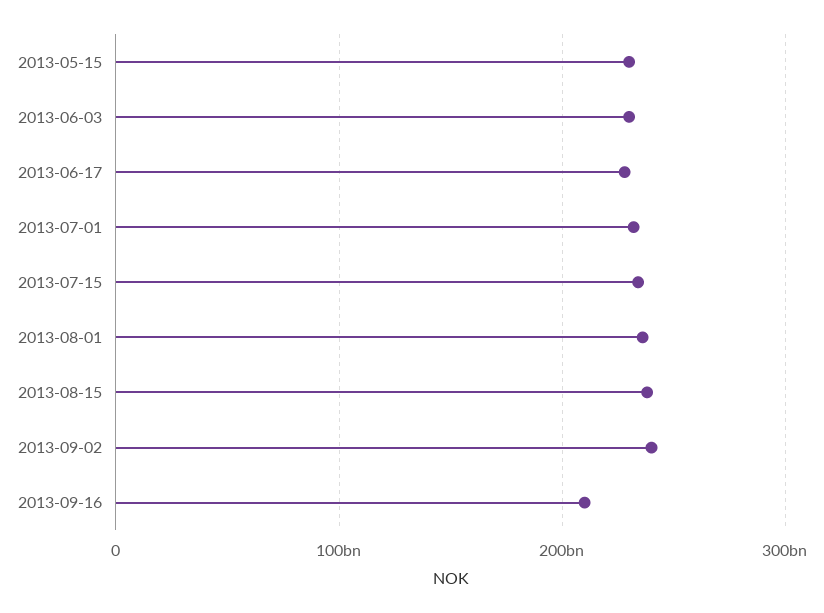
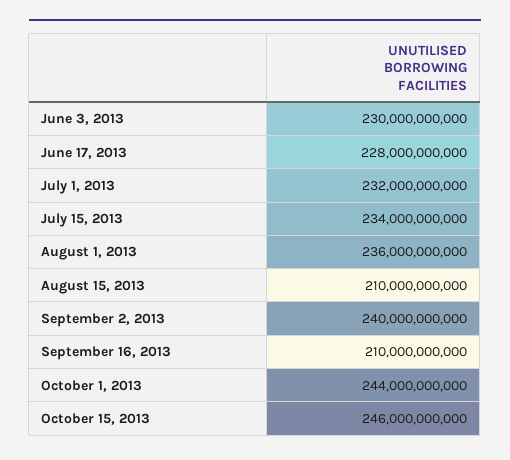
2013-05-15: 230000000000 -> none
2013-08-15: 240000000000 -> 210000000000
October 1, 2013: none -> 244000000000
October 15, 2013: none -> 246000000000

